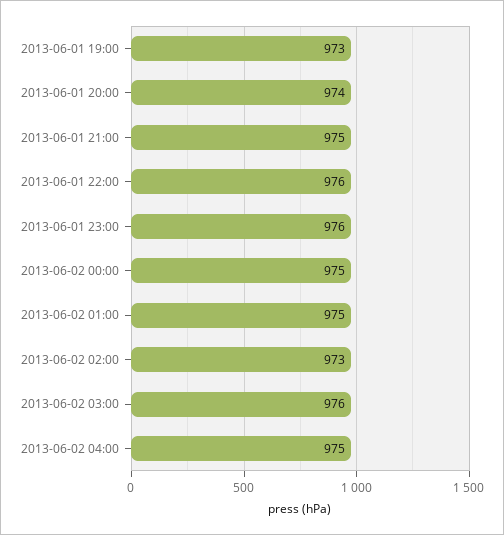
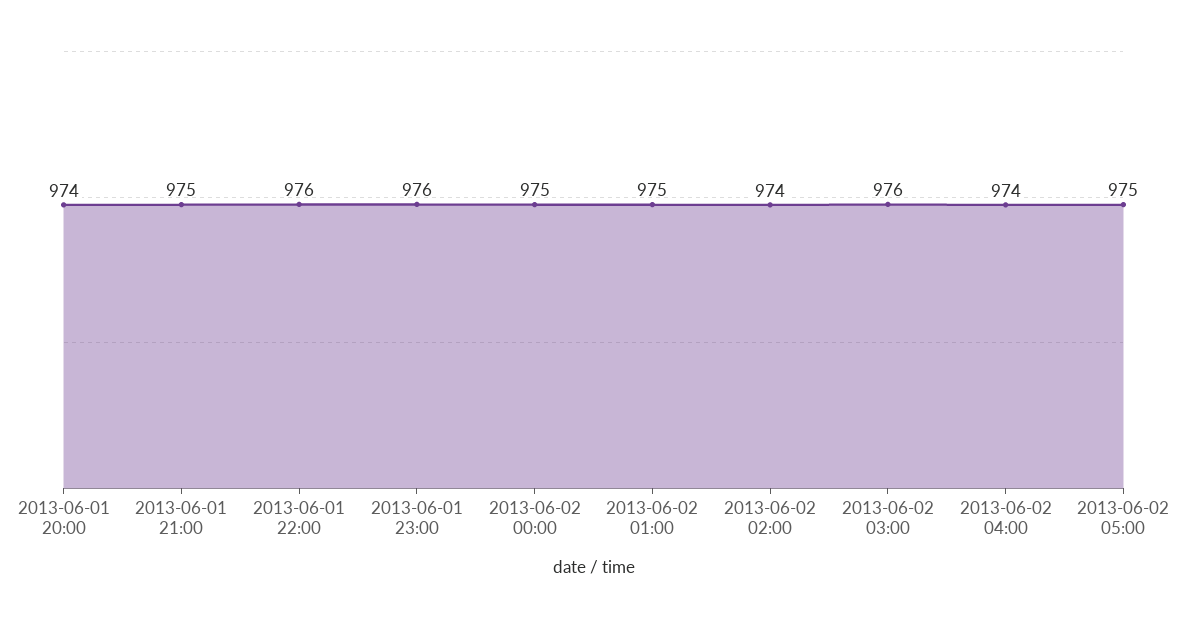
2013-06-01 19:00: 973 -> none
2013-06-02 02:00: 973 -> 974
2013-06-02 04:00: 975 -> 974
2013-06-02 05:00: none -> 975

